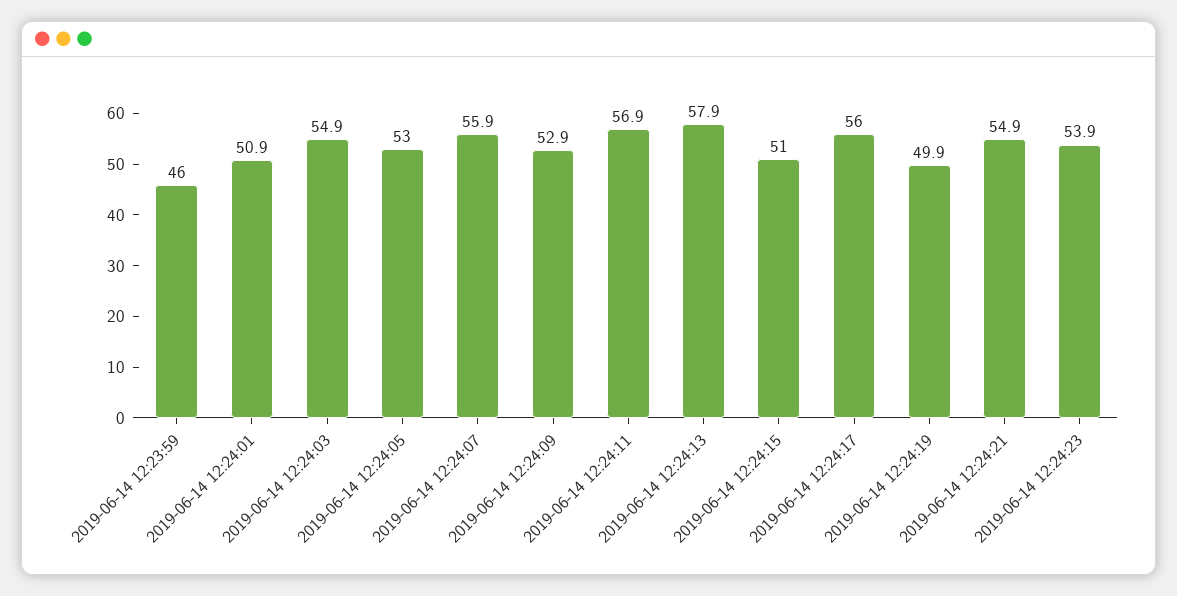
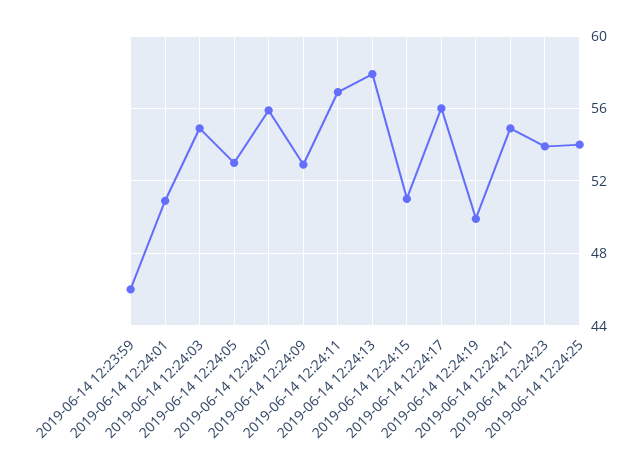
2019-06-14 12:24:25: none -> 54

